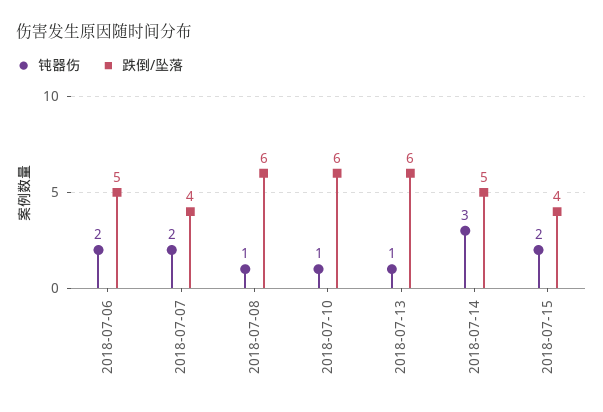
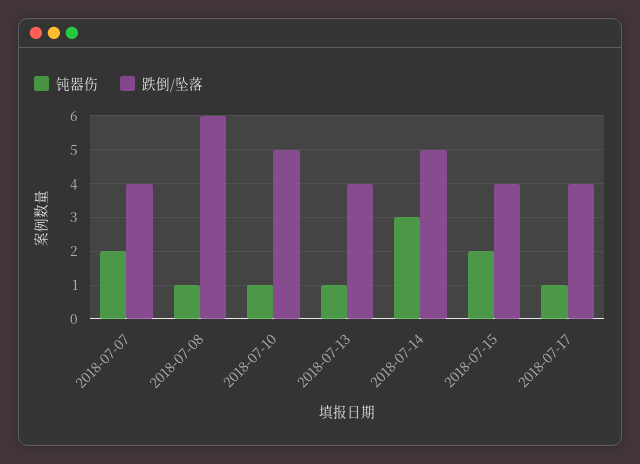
钝器伤, 2018-07-06: 2 -> none
跌倒/坠落, 2018-07-06: 5 -> none
跌倒/坠落, 2018-07-10: 6 -> 5
跌倒/坠落, 2018-07-13: 6 -> 4
钝器伤, 2018-07-17: none -> 1
跌倒/坠落, 2018-07-17: none -> 4

